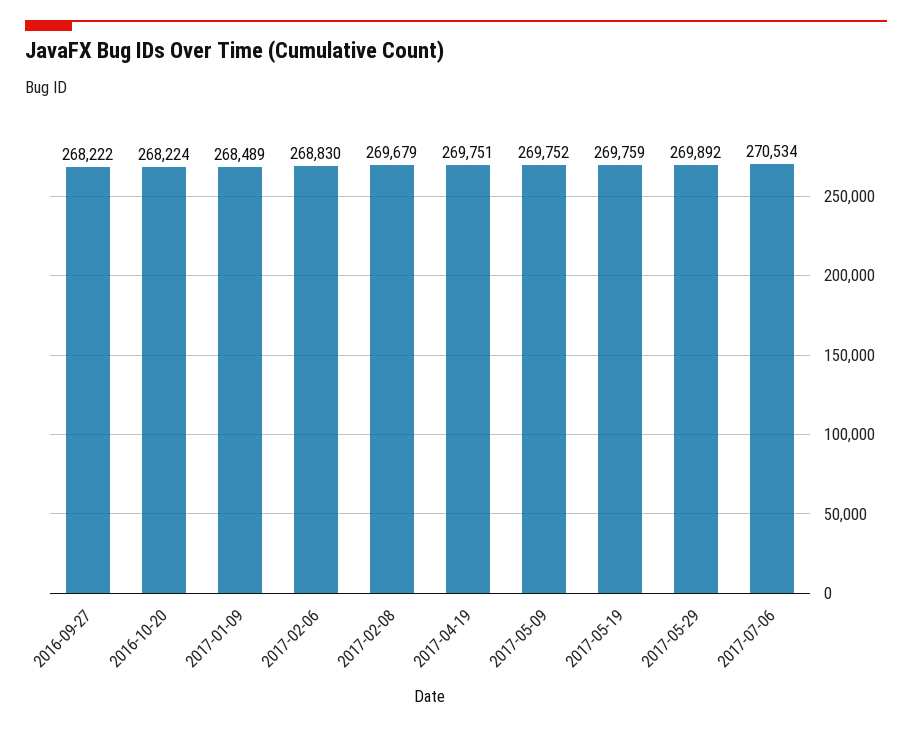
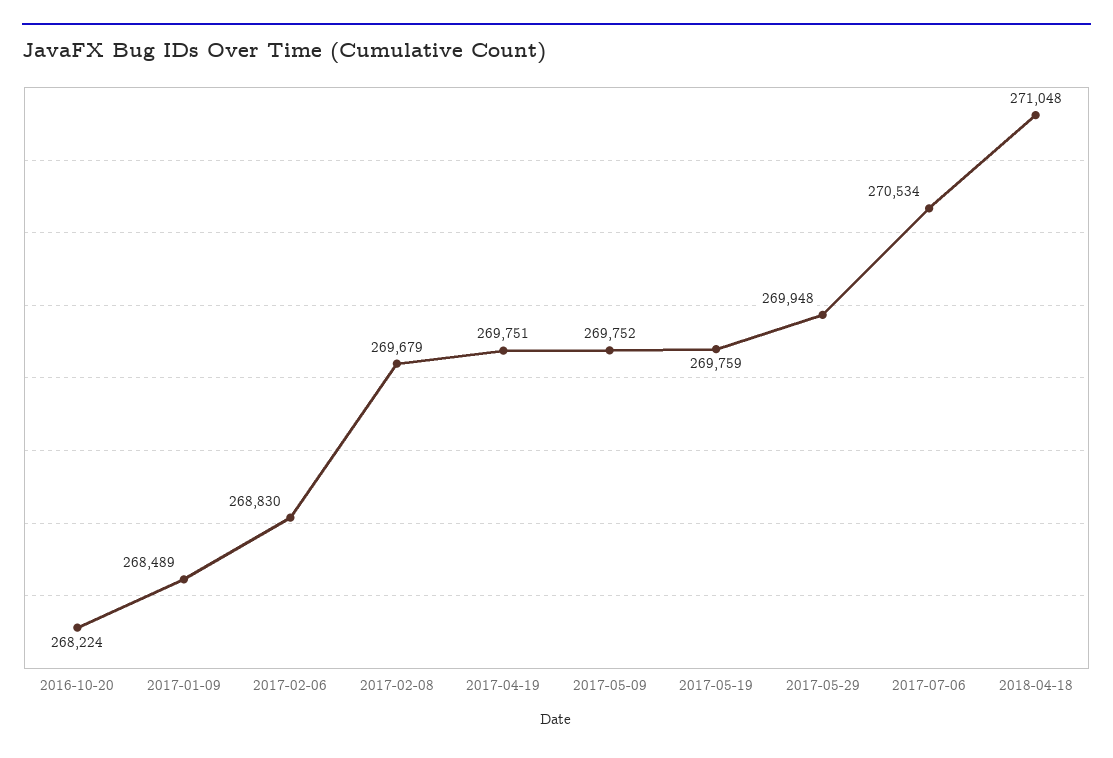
2016-09-27: 268222 -> none
2017-05-29: 269892 -> 269948
2018-04-18: none -> 271048

